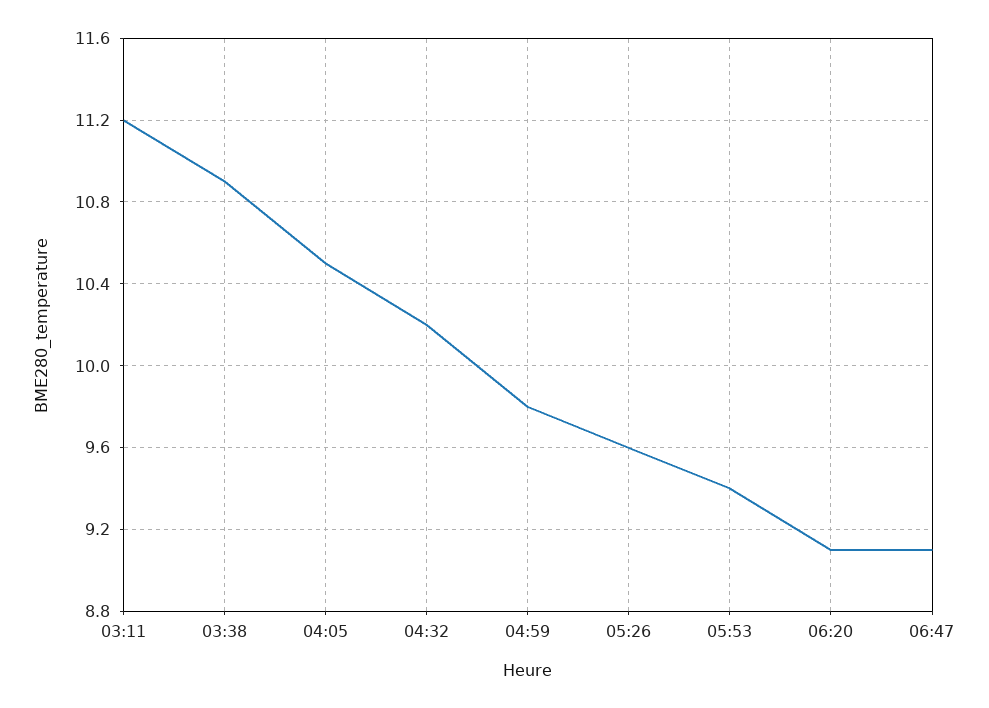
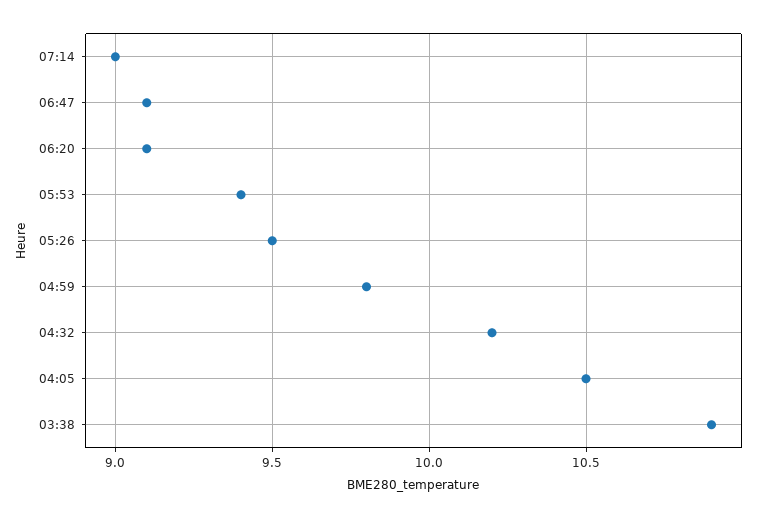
03:11: 11.2 -> none
05:26: 9.6 -> 9.5
07:14: none -> 9

